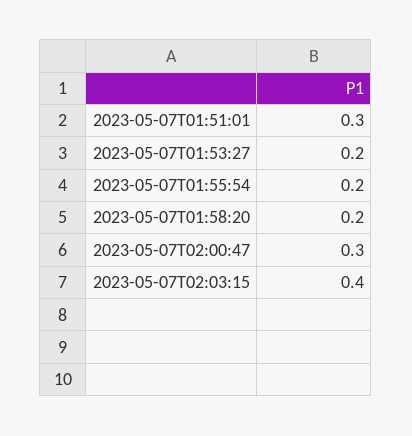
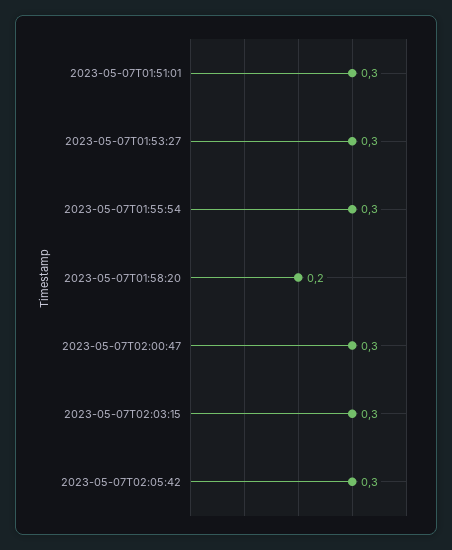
2023-05-07T01:53:27: 0.2 -> 0.3
2023-05-07T01:55:54: 0.2 -> 0.3
2023-05-07T02:03:15: 0.4 -> 0.3
2023-05-07T02:05:42: none -> 0.3

